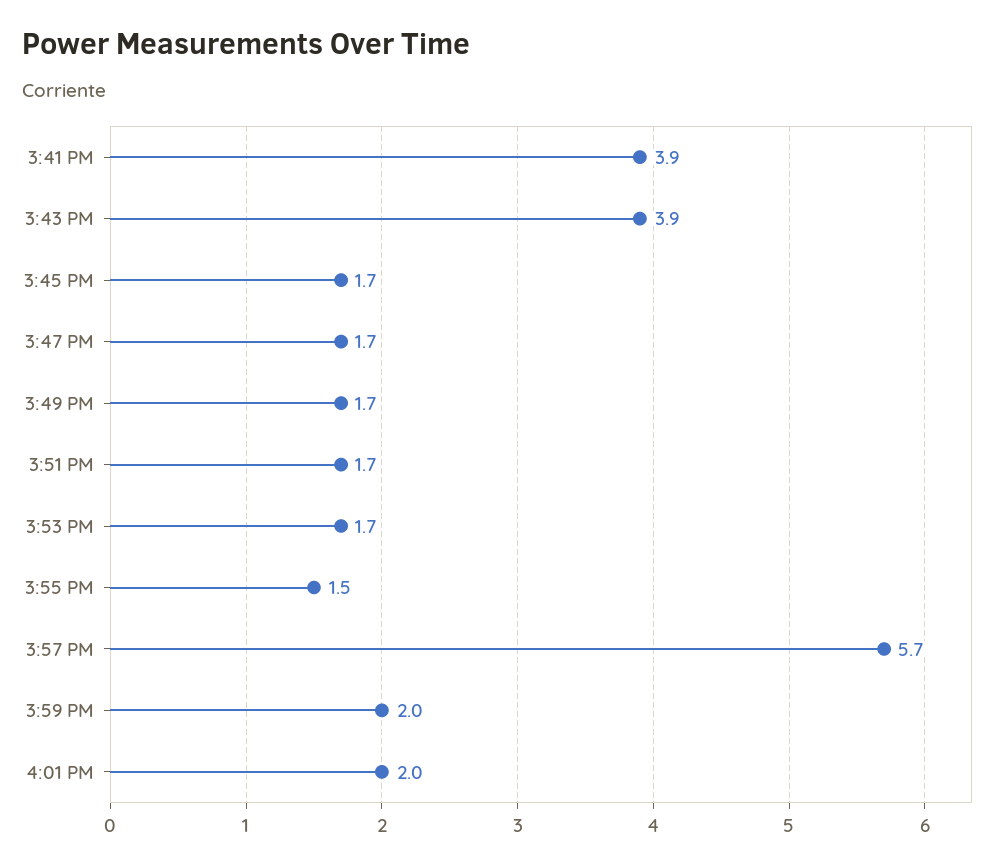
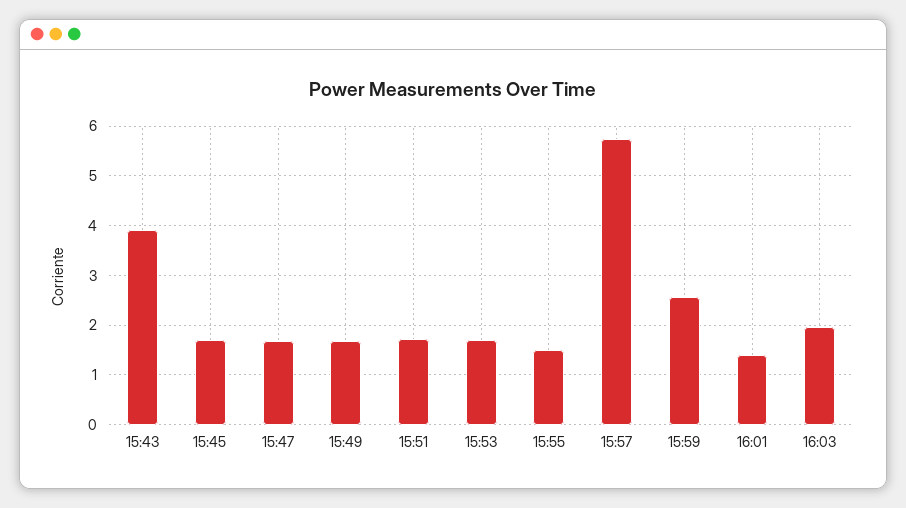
3:41 PM: 3.9 -> none
3:59 PM: 2 -> 2.6
4:01 PM: 2 -> 1.4
16:03: none -> 2

